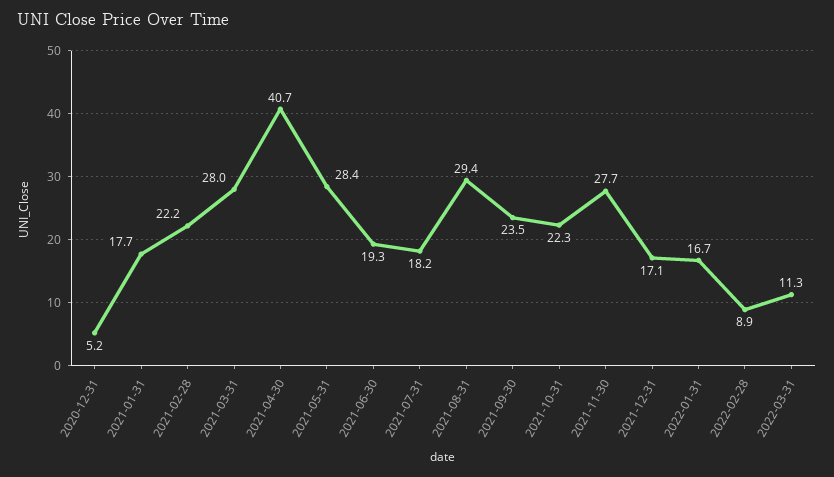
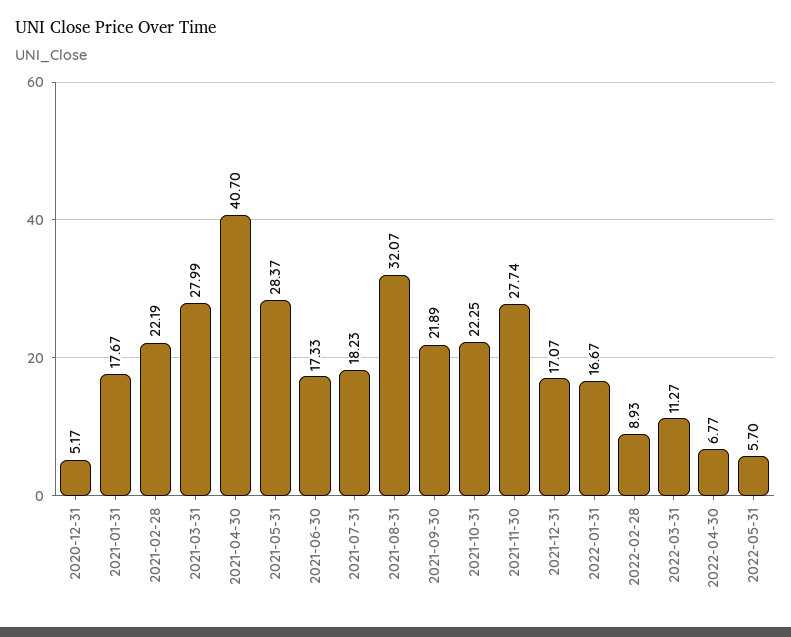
2021-06-30: 19.3 -> 17.33
2021-08-31: 29.4 -> 32.07
2021-09-30: 23.5 -> 21.89
2022-04-30: none -> 6.77
2022-05-31: none -> 5.7

